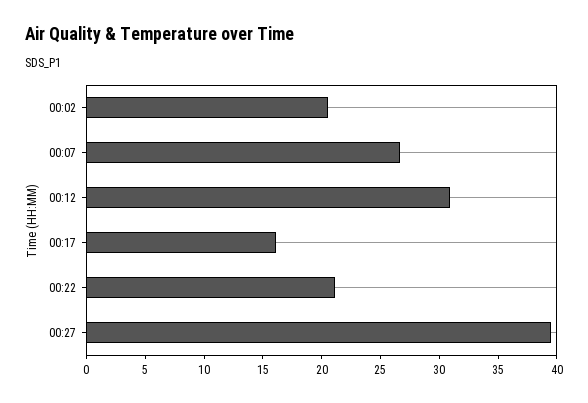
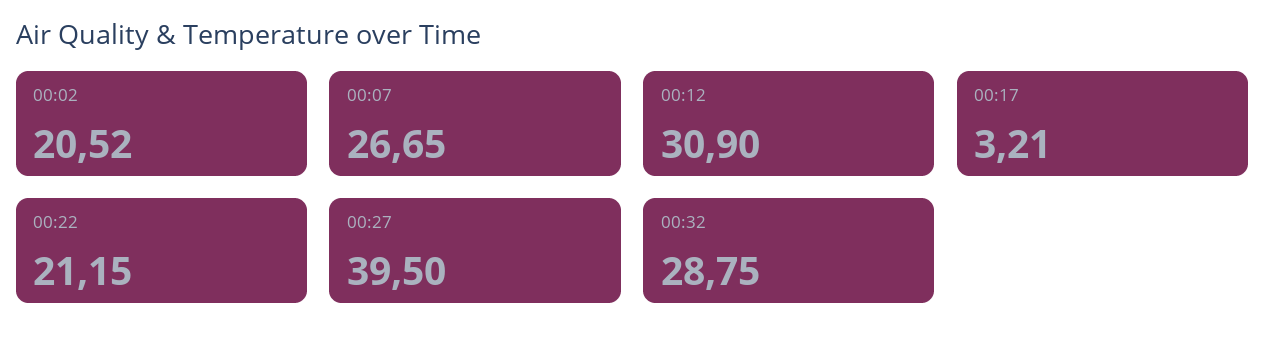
00:17: 16 -> 3.21
00:32: none -> 28.75

